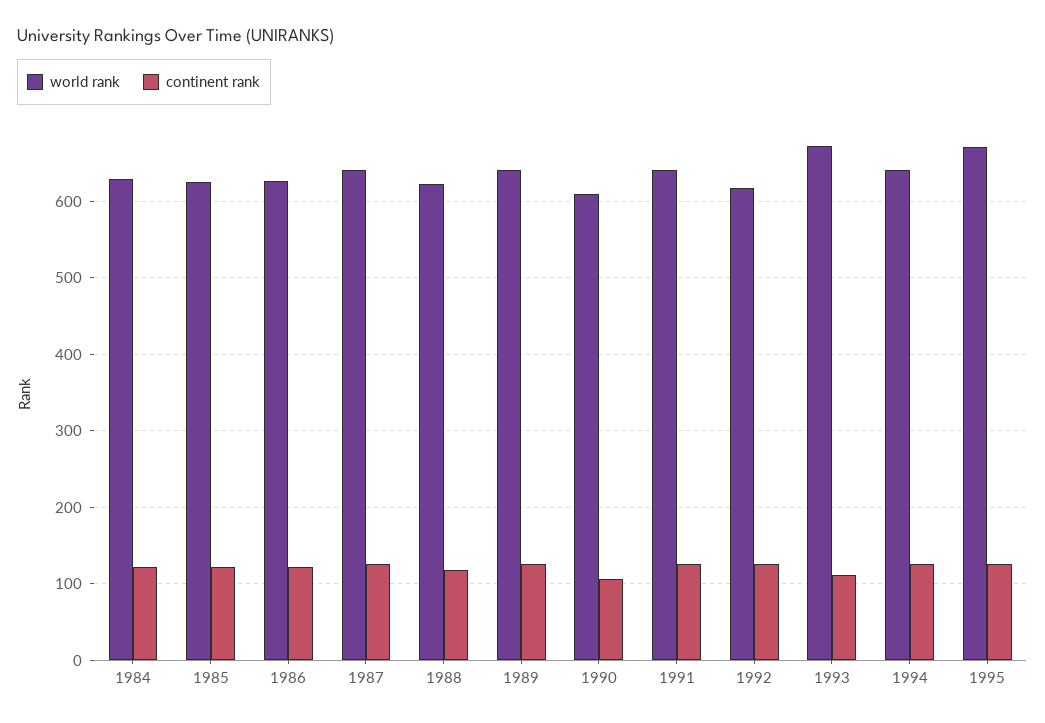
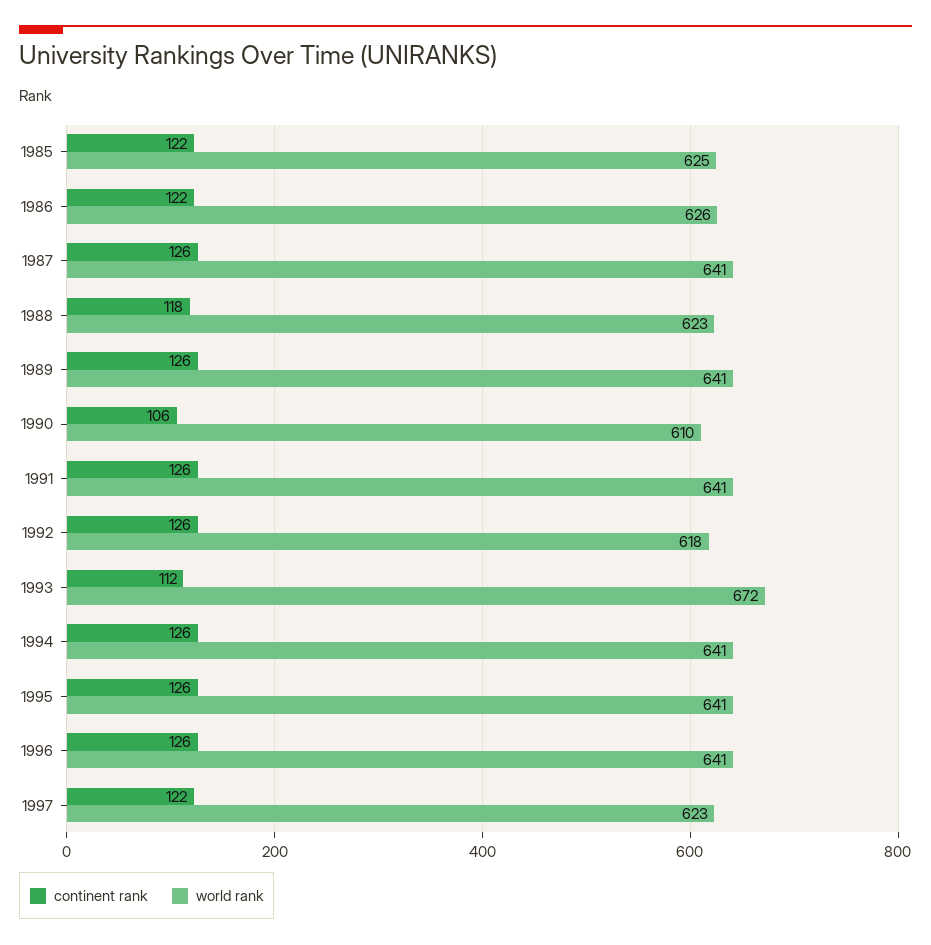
world rank, 1984: 630 -> none
continent rank, 1984: 120 -> none
world rank, 1995: 670 -> 641
continent rank, 1996: none -> 126
world rank, 1996: none -> 641
continent rank, 1997: none -> 122
world rank, 1997: none -> 623

